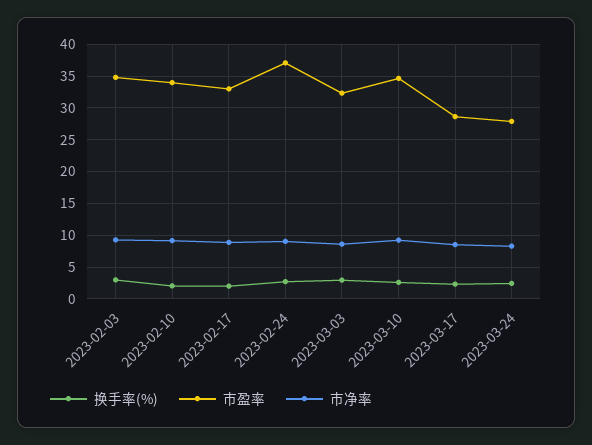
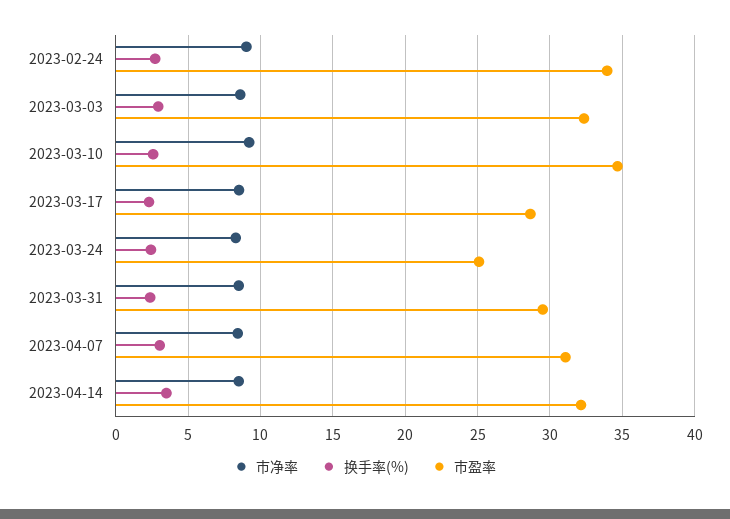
换手率(%), 2023-02-03: 3 -> none
市盈率, 2023-02-03: 35 -> none
市净率, 2023-02-03: 9 -> none
换手率(%), 2023-02-10: 2 -> none
市盈率, 2023-02-10: 34 -> none
市净率, 2023-02-10: 9 -> none
换手率(%), 2023-02-17: 2 -> none
市盈率, 2023-02-17: 33 -> none
市净率, 2023-02-17: 9 -> none
市盈率, 2023-02-24: 37 -> 34
市盈率, 2023-03-24: 28 -> 25
市净率, 2023-03-31: none -> 8.5
换手率(%), 2023-03-31: none -> 2.5
市盈率, 2023-03-31: none -> 29.5
市净率, 2023-04-07: none -> 8.5
换手率(%), 2023-04-07: none -> 3
市盈率, 2023-04-07: none -> 31
市净率, 2023-04-14: none -> 8.5
换手率(%), 2023-04-14: none -> 3.5
市盈率, 2023-04-14: none -> 32

